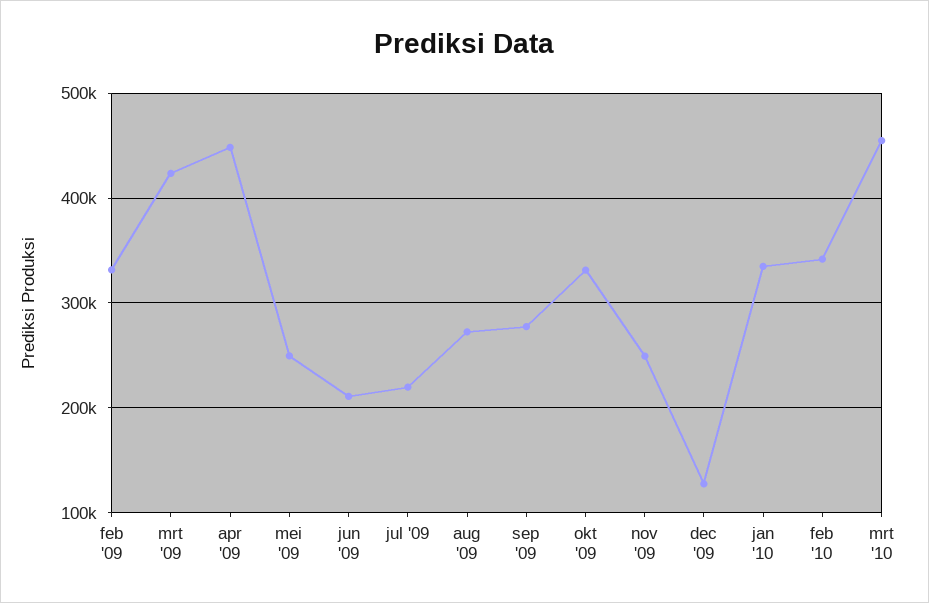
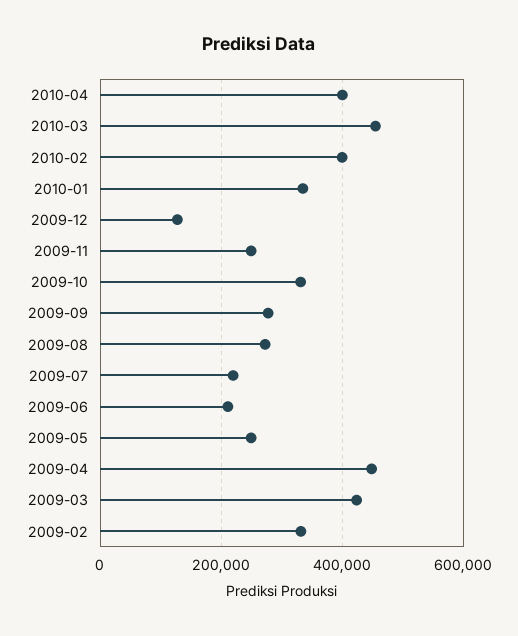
feb '10: 340000 -> 400000
2010-04: none -> 400000

